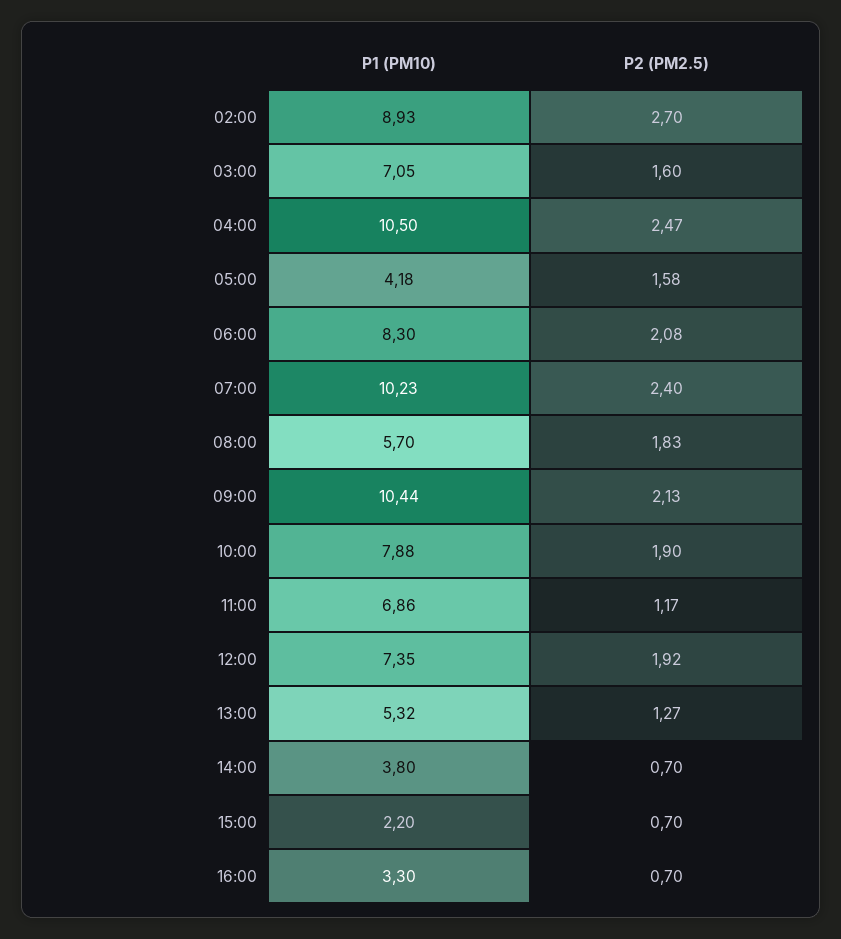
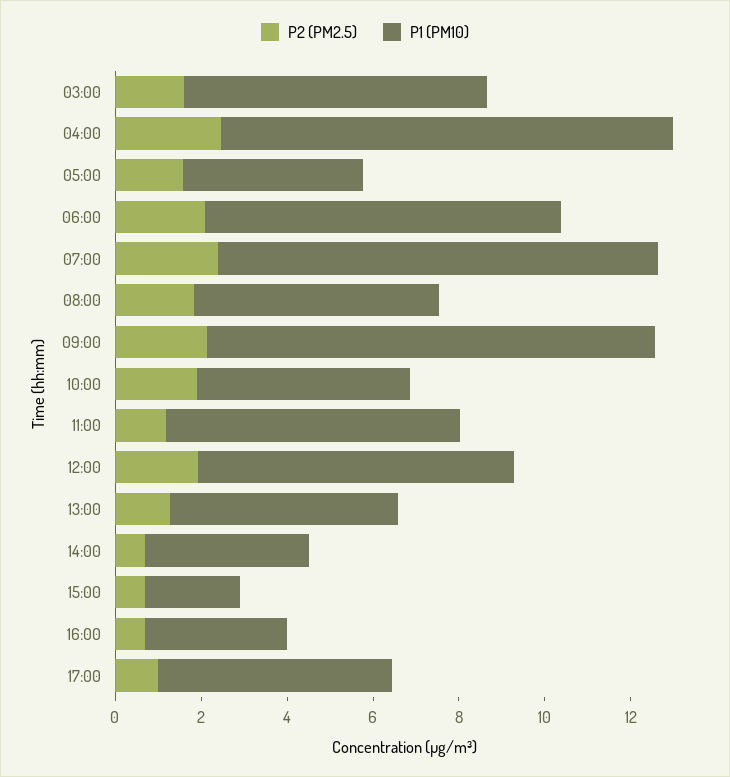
P1 (PM10), 02:00: 8.93 -> none
P2 (PM2.5), 02:00: 2.7 -> none
P1 (PM10), 10:00: 7.88 -> 5
P2 (PM2.5), 17:00: none -> 1
P1 (PM10), 17:00: none -> 5.5

